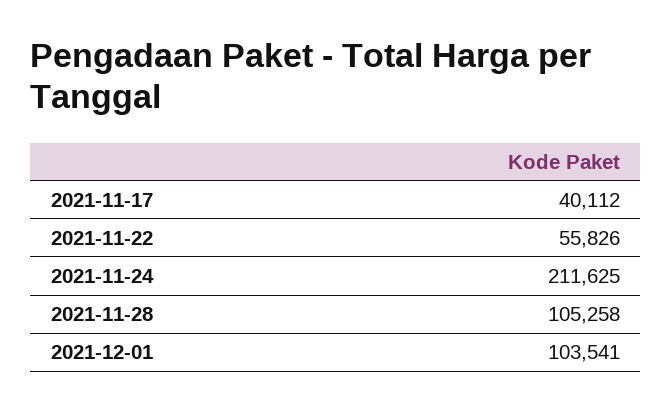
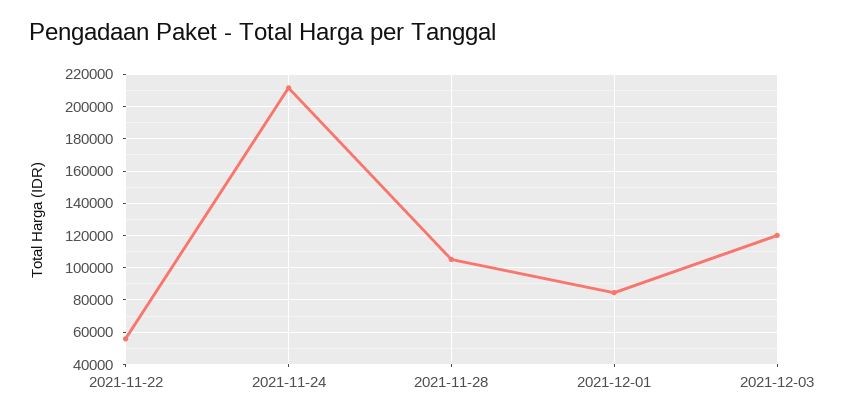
2021-11-17: 40112 -> none
2021-12-01: 103541 -> 85000
2021-12-03: none -> 120000

